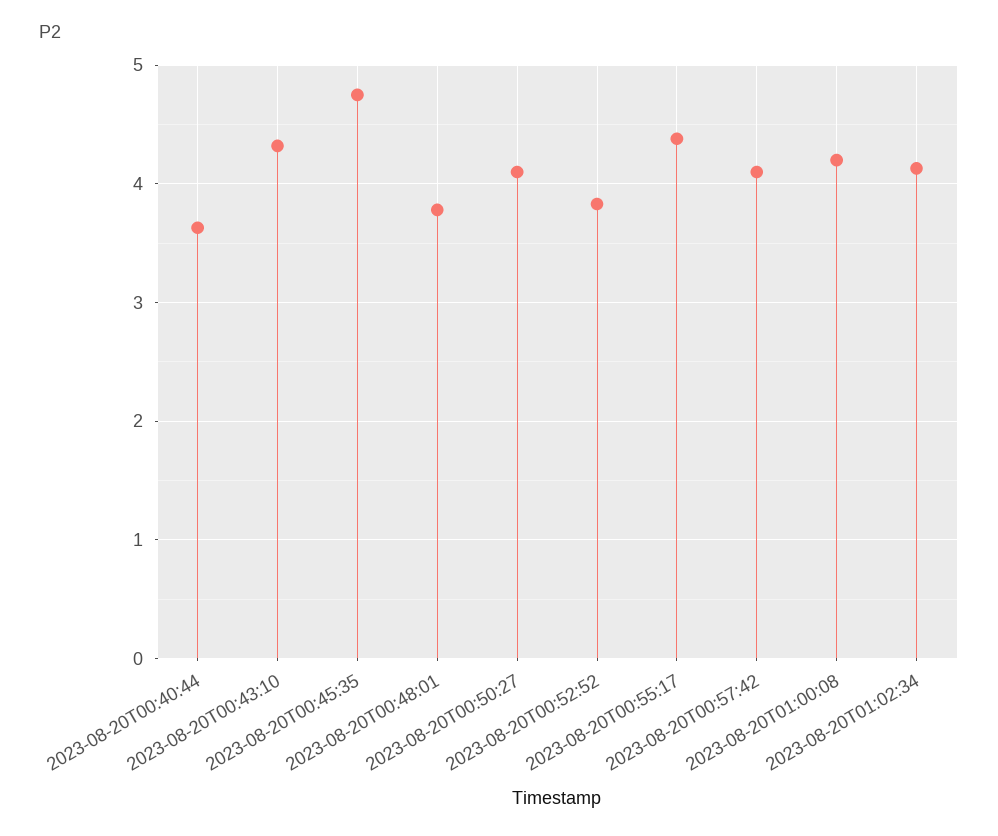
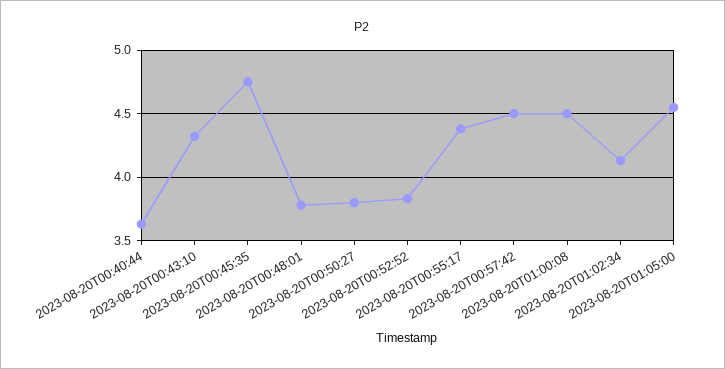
2023-08-20T00:50:27: 4.1 -> 3.8
2023-08-20T00:57:42: 4.1 -> 4.5
2023-08-20T01:00:08: 4.2 -> 4.5
2023-08-20T01:05:00: none -> 4.55

